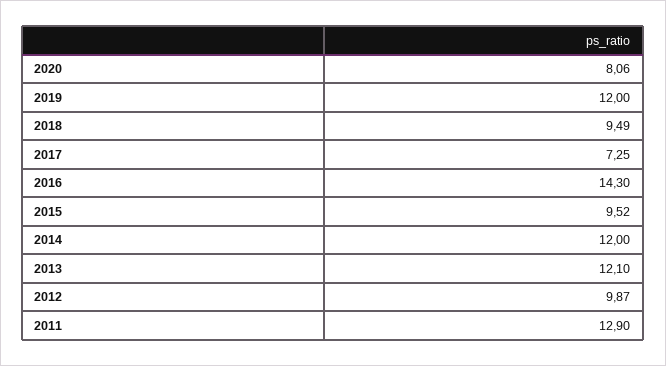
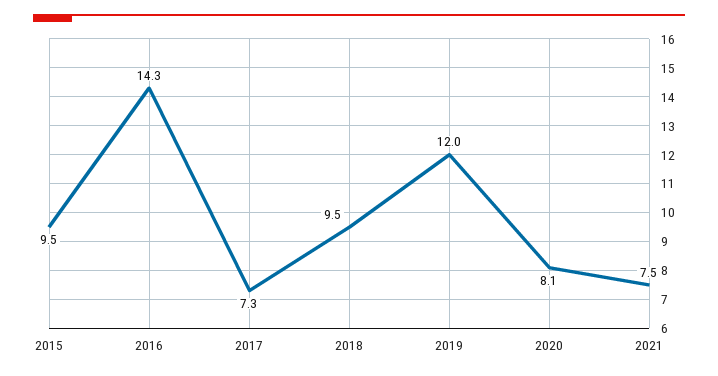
2014: 12 -> none
2013: 12.1 -> none
2012: 9.87 -> none
2011: 12.9 -> none
2021: none -> 7.5

